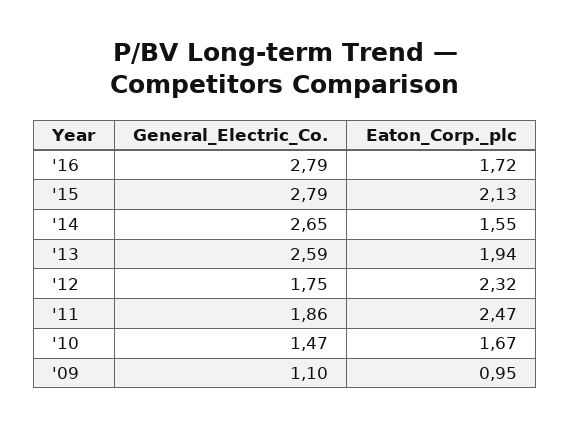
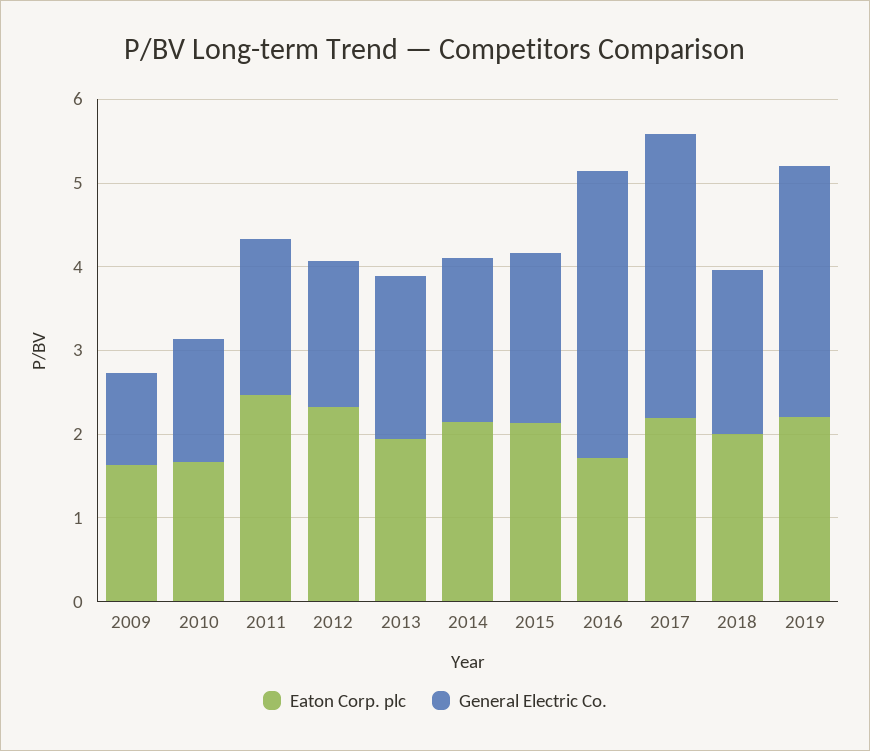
General_Electric_Co., '16: 2.79 -> 3.4
General_Electric_Co., '15: 2.79 -> 2
General_Electric_Co., '14: 2.65 -> 2
Eaton_Corp._plc, '14: 1.55 -> 2.2
General_Electric_Co., '13: 2.59 -> 2
Eaton_Corp._plc, '09: 0.95 -> 1.6
Eaton_Corp._plc, 2017: none -> 2.2
General_Electric_Co., 2017: none -> 3.4
Eaton_Corp._plc, 2018: none -> 2
General_Electric_Co., 2018: none -> 2
Eaton_Corp._plc, 2019: none -> 2.2
General_Electric_Co., 2019: none -> 3

